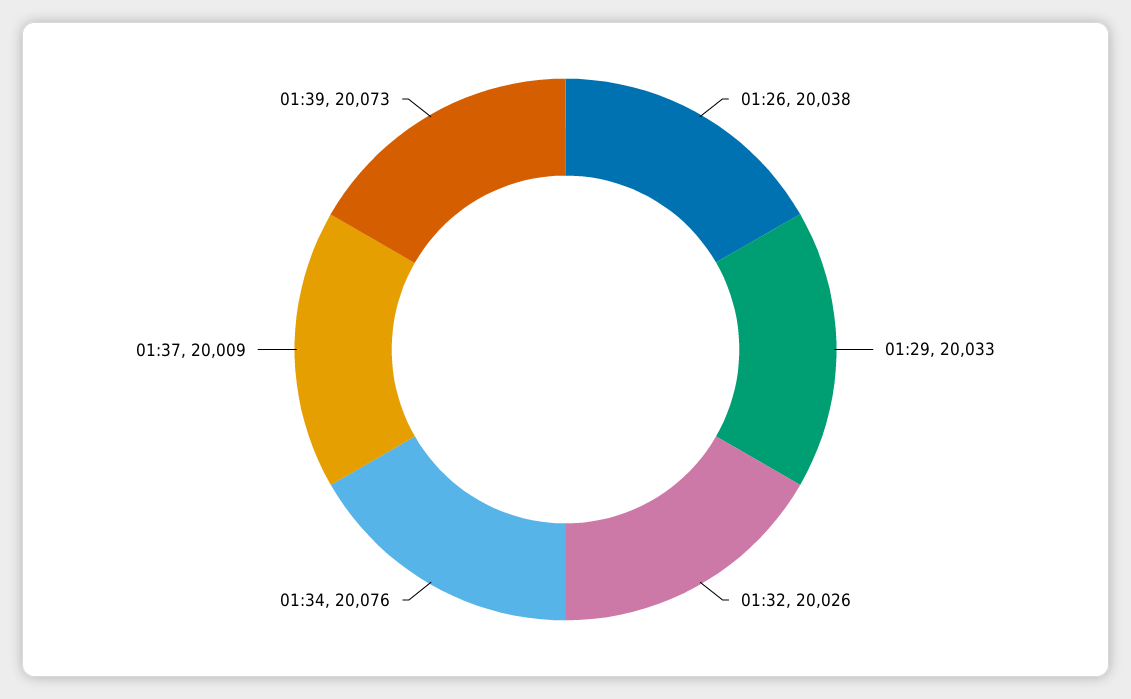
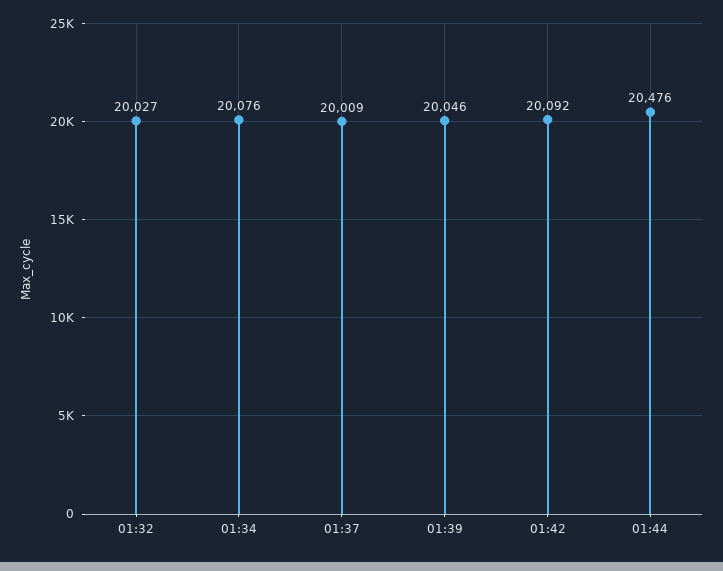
01:26: 20038 -> none
01:29: 20033 -> none
01:32: 20026 -> 20027
01:39: 20073 -> 20046
01:42: none -> 20092
01:44: none -> 20476

